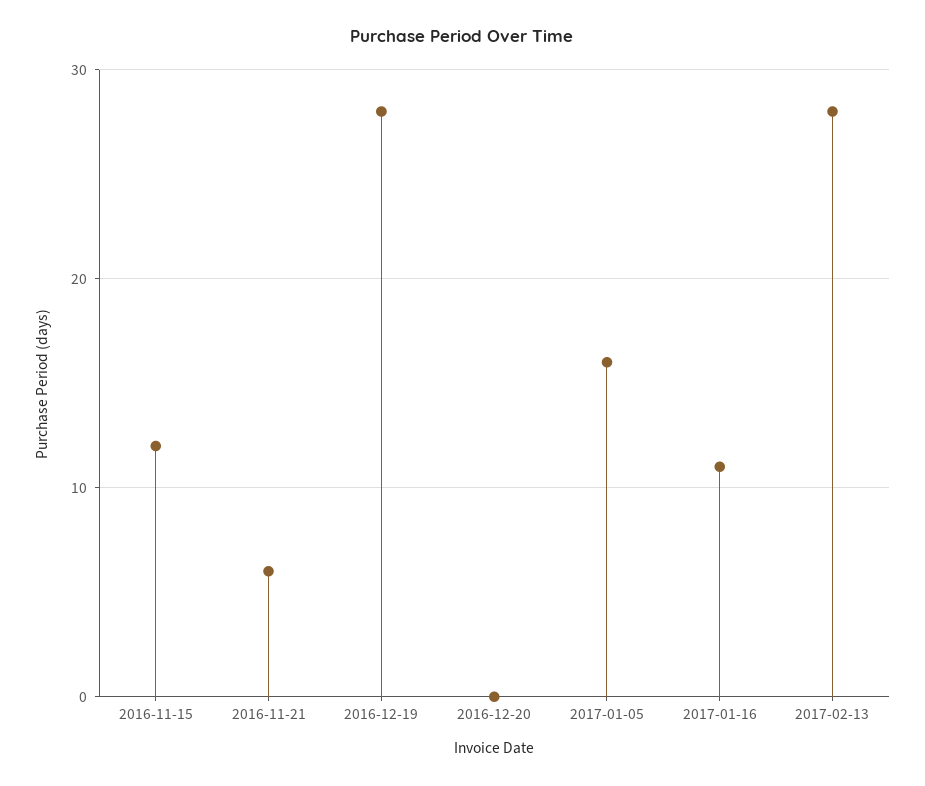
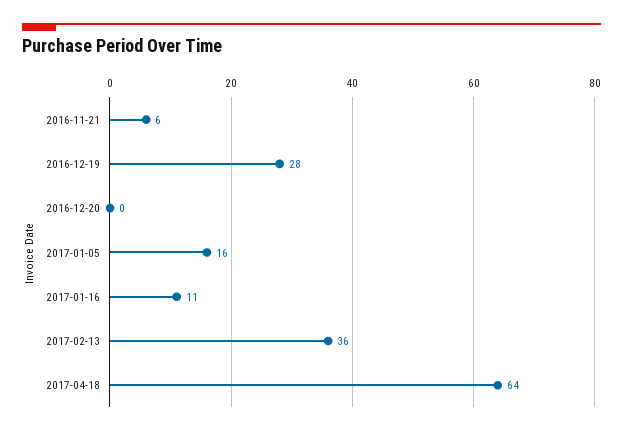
2016-11-15: 12 -> none
2017-02-13: 28 -> 36
2017-04-18: none -> 64

